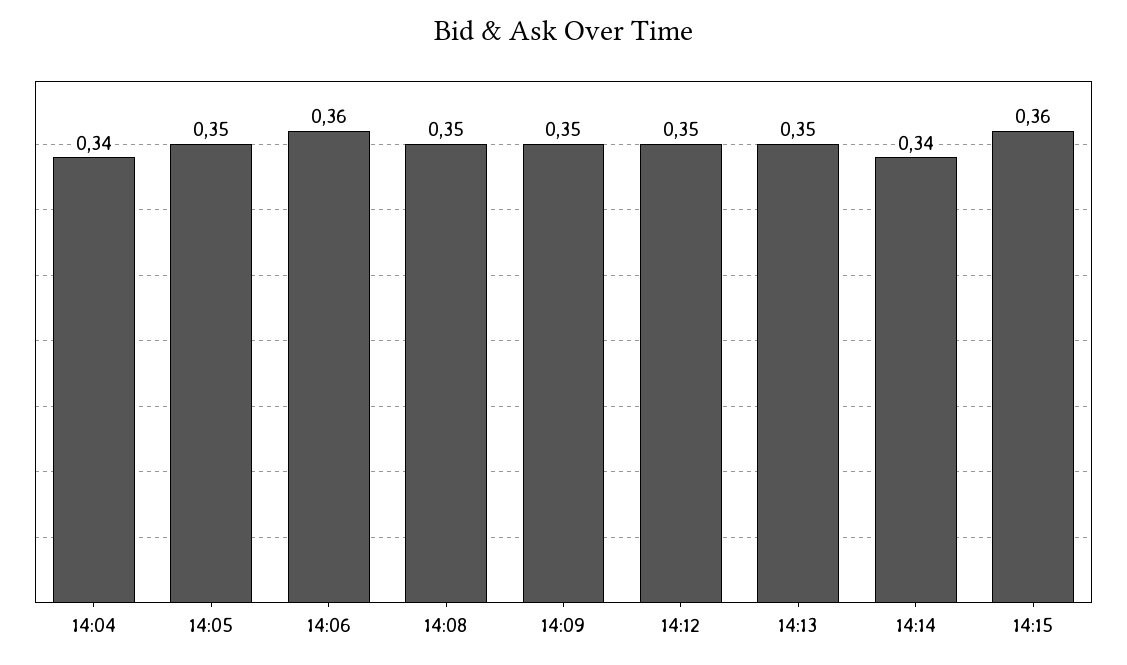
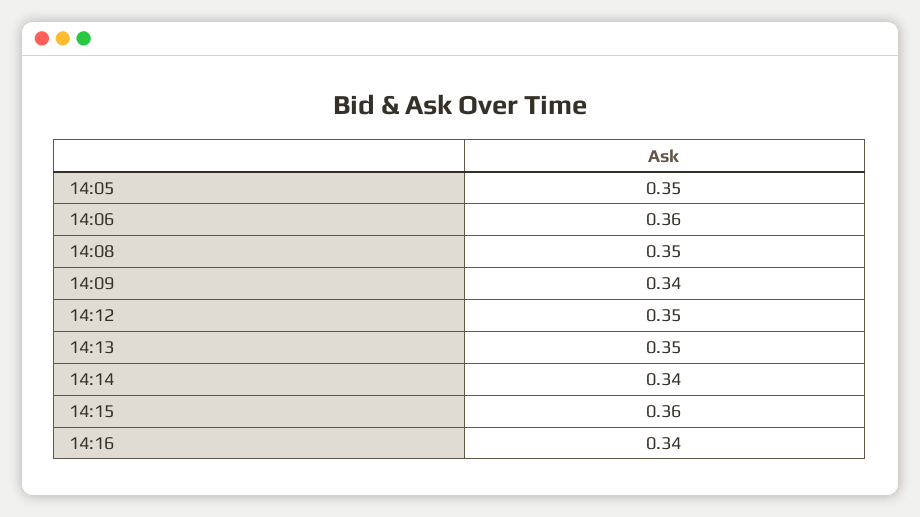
14:04: 0.34 -> none
14:09: 0.35 -> 0.34
14:16: none -> 0.34

